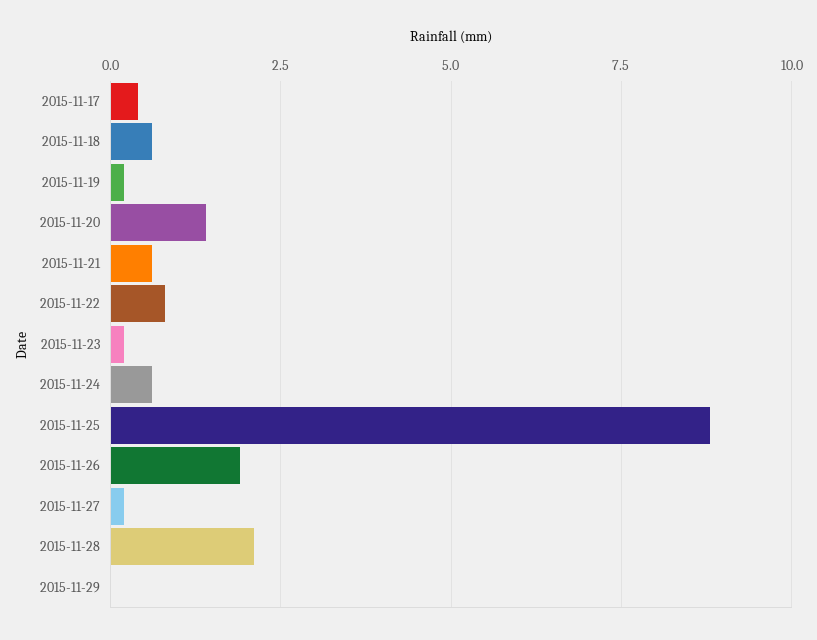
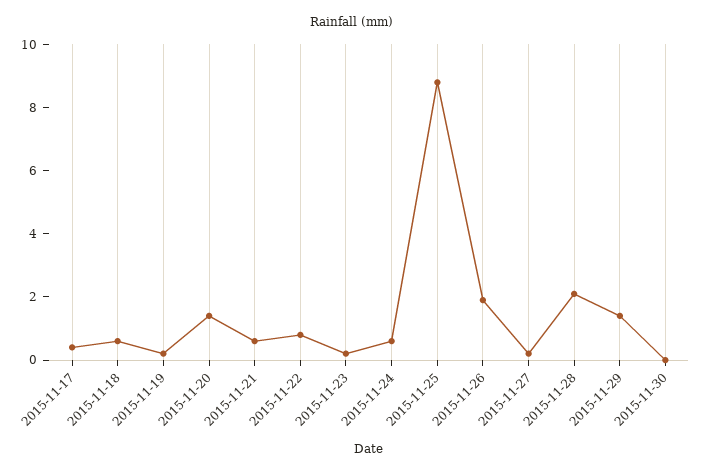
2015-11-29: 0 -> 1.5
2015-11-30: none -> 0

